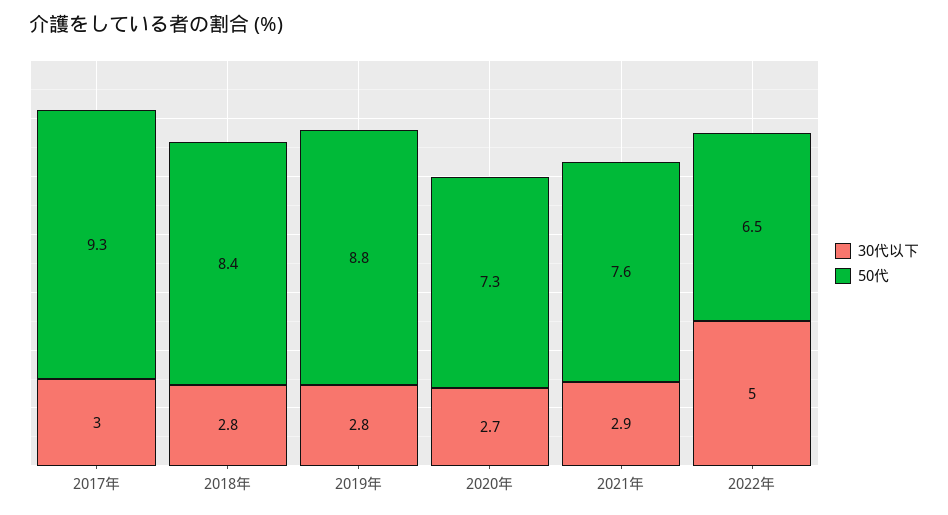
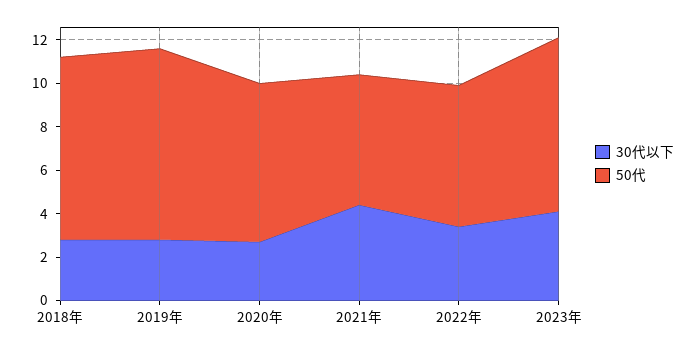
30代以下, 2017年: 3 -> none
50代, 2017年: 9.3 -> none
30代以下, 2021年: 2.9 -> 4.5
50代, 2021年: 7.6 -> 6
30代以下, 2022年: 5 -> 3.5
30代以下, 2023年: none -> 4
50代, 2023年: none -> 8

